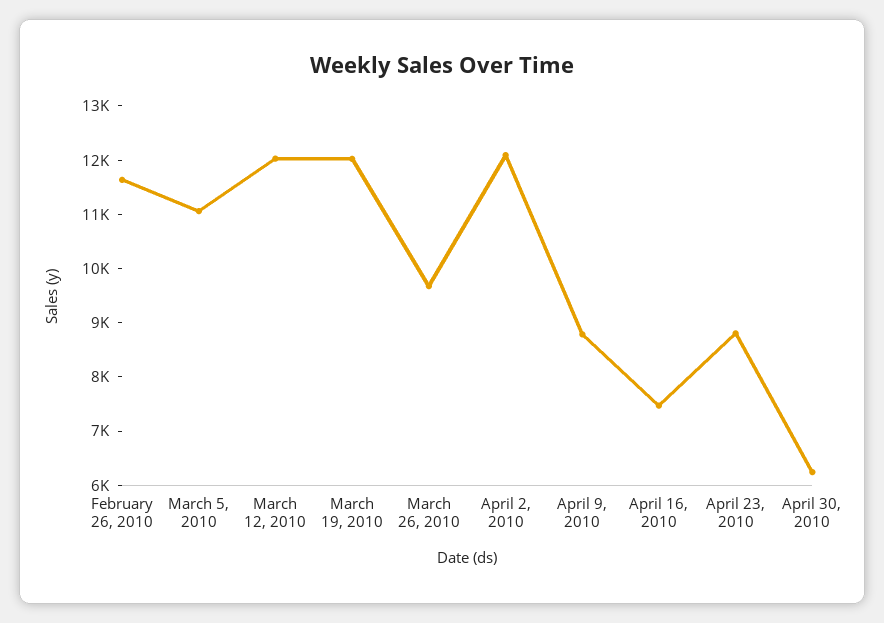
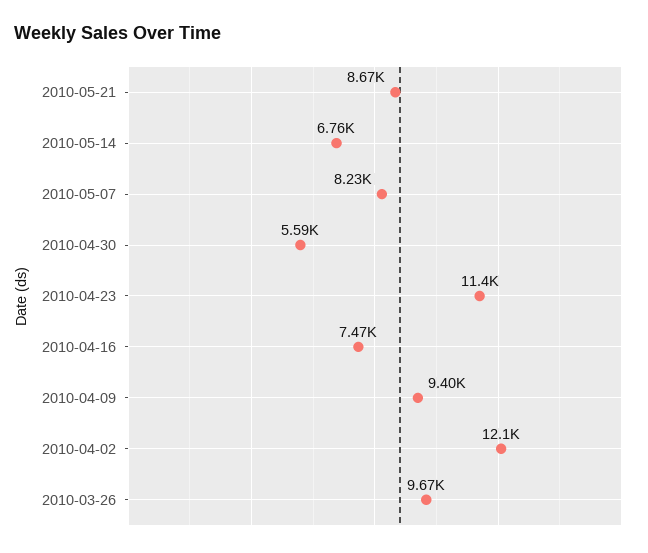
February 26, 2010: 11600 -> none
March 5, 2010: 11000 -> none
March 12, 2010: 12000 -> none
March 19, 2010: 12000 -> none
April 9, 2010: 8800 -> 9400
April 23, 2010: 8800 -> 11400
April 30, 2010: 6200 -> 5590
2010-05-21: none -> 8670
2010-05-14: none -> 6760
2010-05-07: none -> 8230

